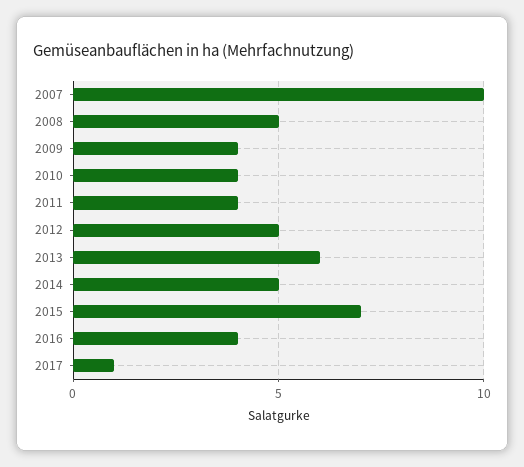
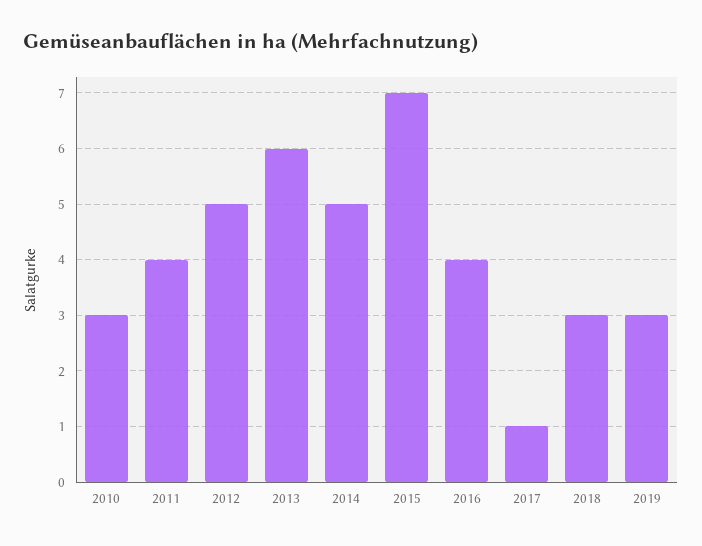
2007: 10 -> none
2008: 5 -> none
2009: 4 -> none
2010: 4 -> 3
2018: none -> 3
2019: none -> 3

